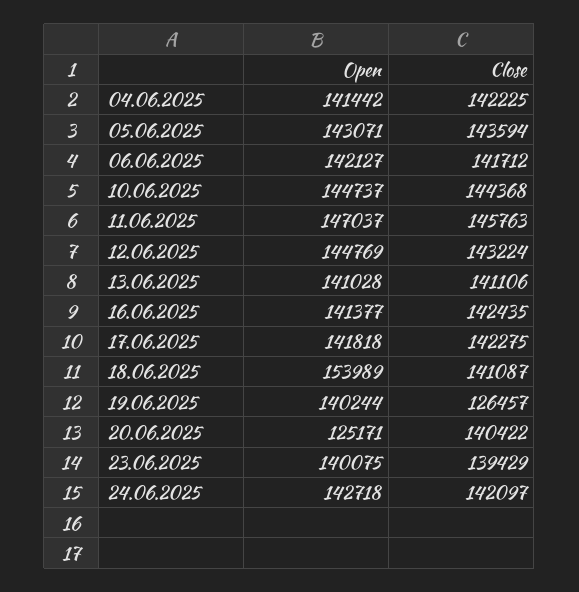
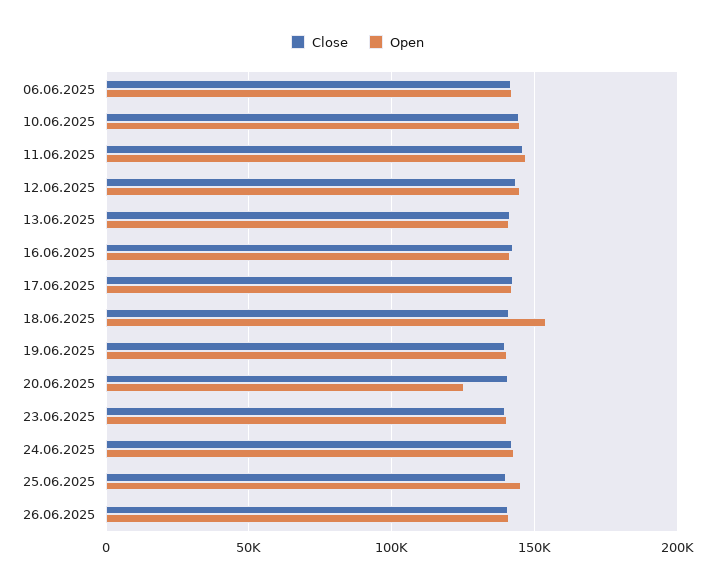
Open, 04.06.2025: 141442 -> none
Close, 04.06.2025: 142225 -> none
Open, 05.06.2025: 143071 -> none
Close, 05.06.2025: 143594 -> none
Close, 19.06.2025: 126457 -> 140000
Close, 25.06.2025: none -> 140000
Open, 25.06.2025: none -> 145000
Close, 26.06.2025: none -> 140000
Open, 26.06.2025: none -> 140000

